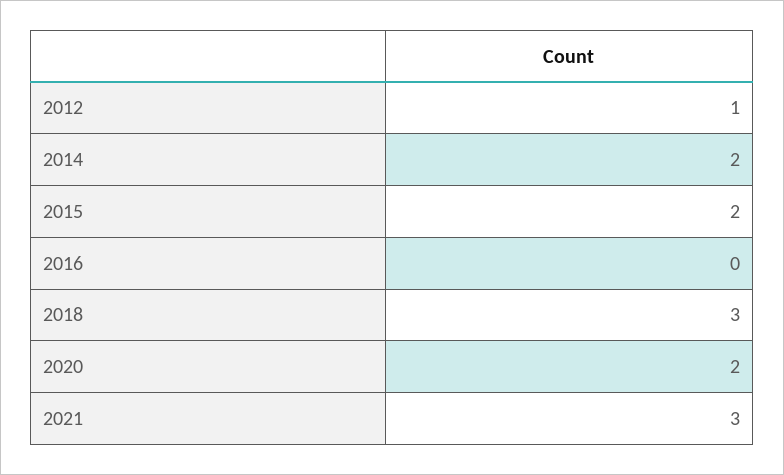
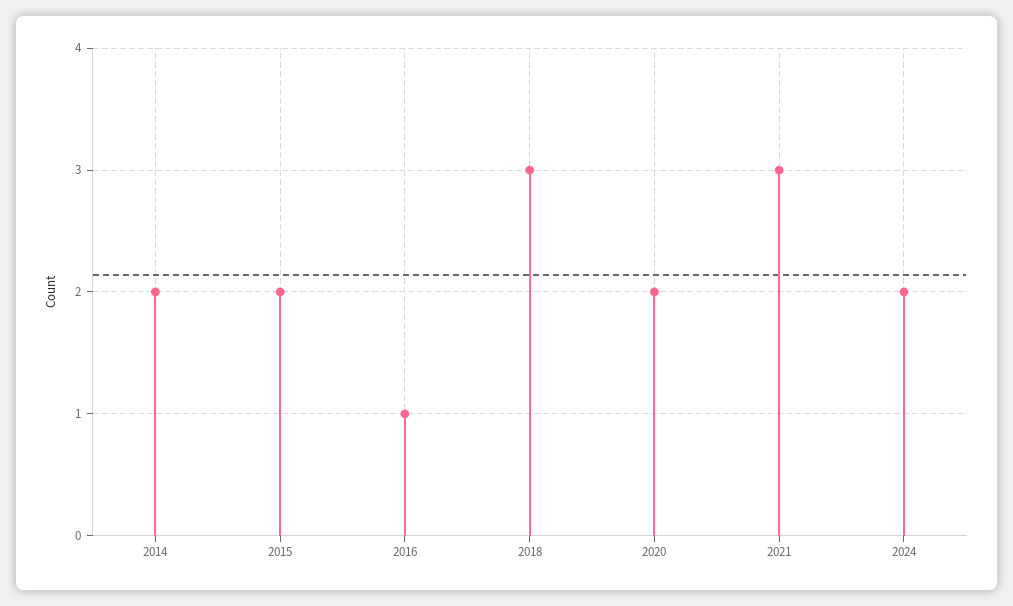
2012: 1 -> none
2016: 0 -> 1
2024: none -> 2

